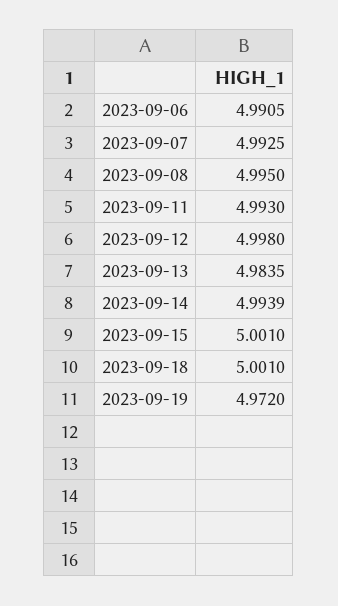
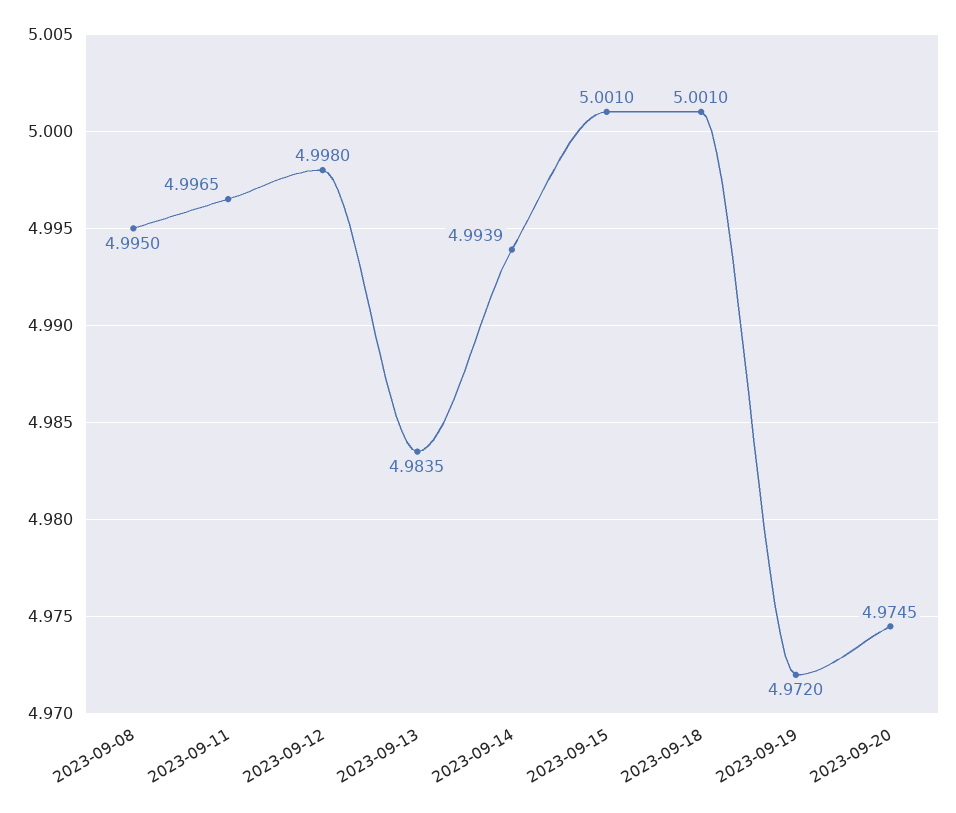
2023-09-06: 4.9905 -> none
2023-09-07: 4.9925 -> none
2023-09-11: 4.993 -> 4.9965
2023-09-20: none -> 4.9745

